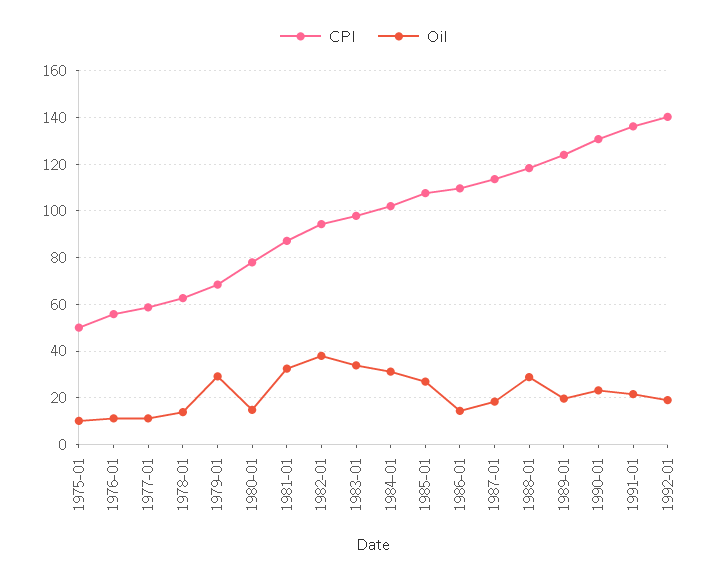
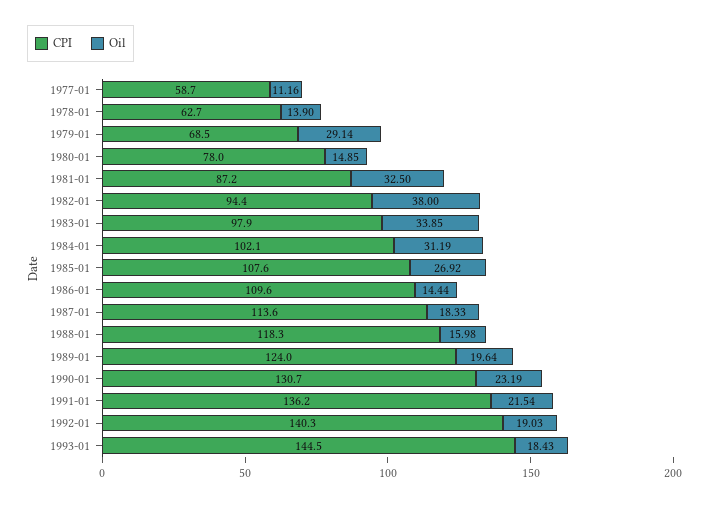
CPI, 1975-01: 50 -> none
Oil, 1975-01: 10 -> none
CPI, 1976-01: 55 -> none
Oil, 1976-01: 10 -> none
Oil, 1988-01: 30 -> 15.98
CPI, 1993-01: none -> 144.5
Oil, 1993-01: none -> 18.43

